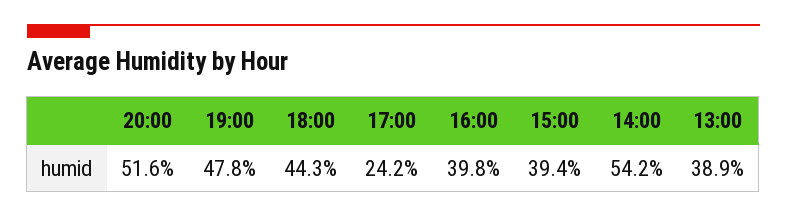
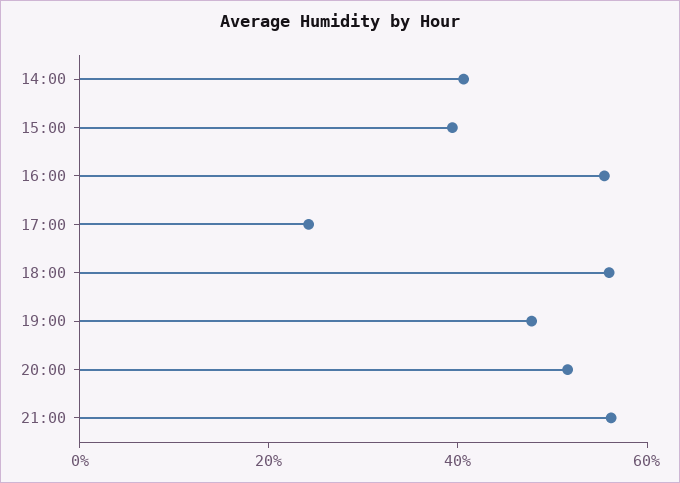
18:00: 44.3 -> 55
16:00: 39.8 -> 55
14:00: 54.2 -> 40
13:00: 38.9 -> none
21:00: none -> 55

